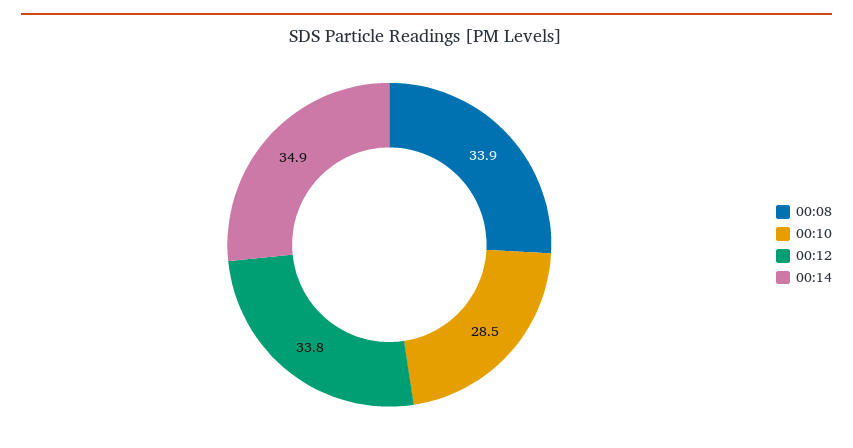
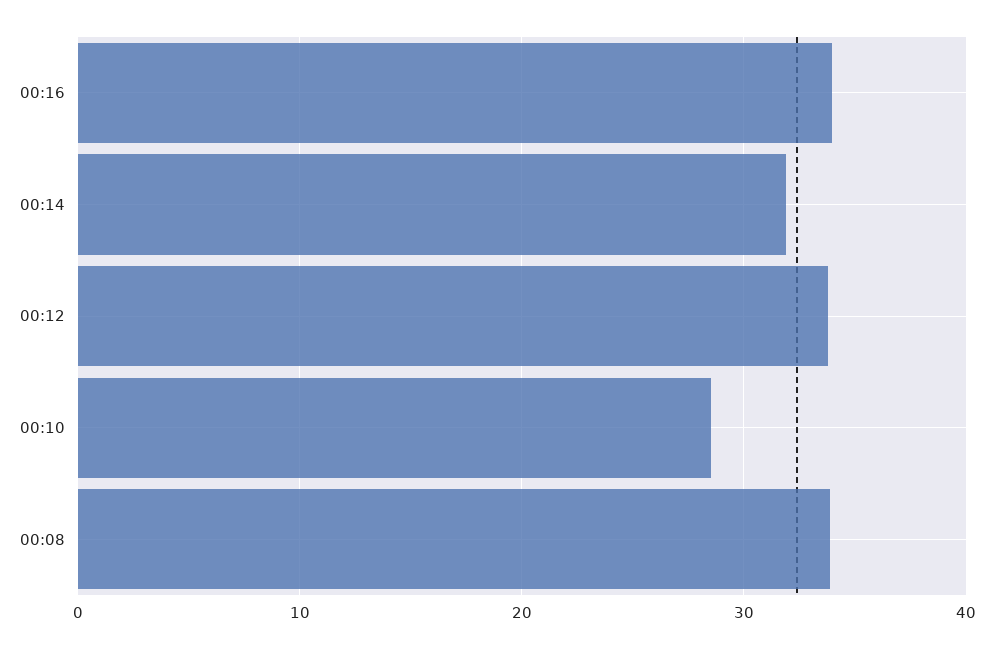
00:14: 34.9 -> 32
00:16: none -> 34

